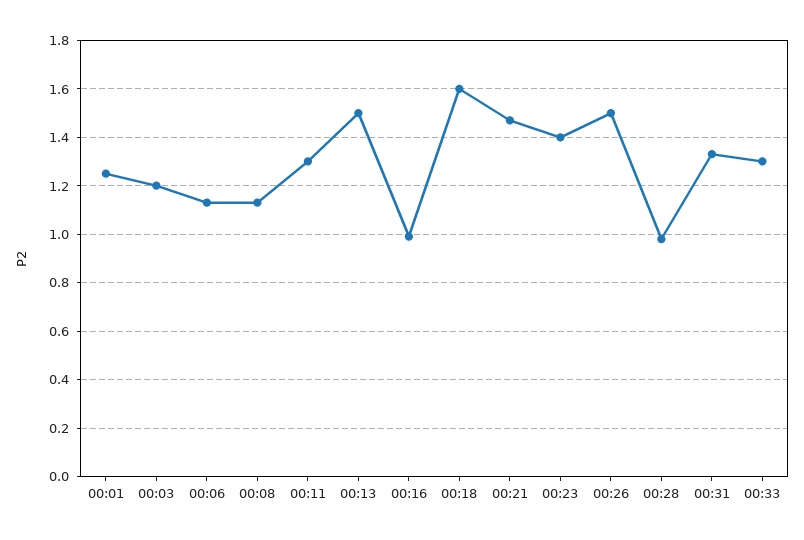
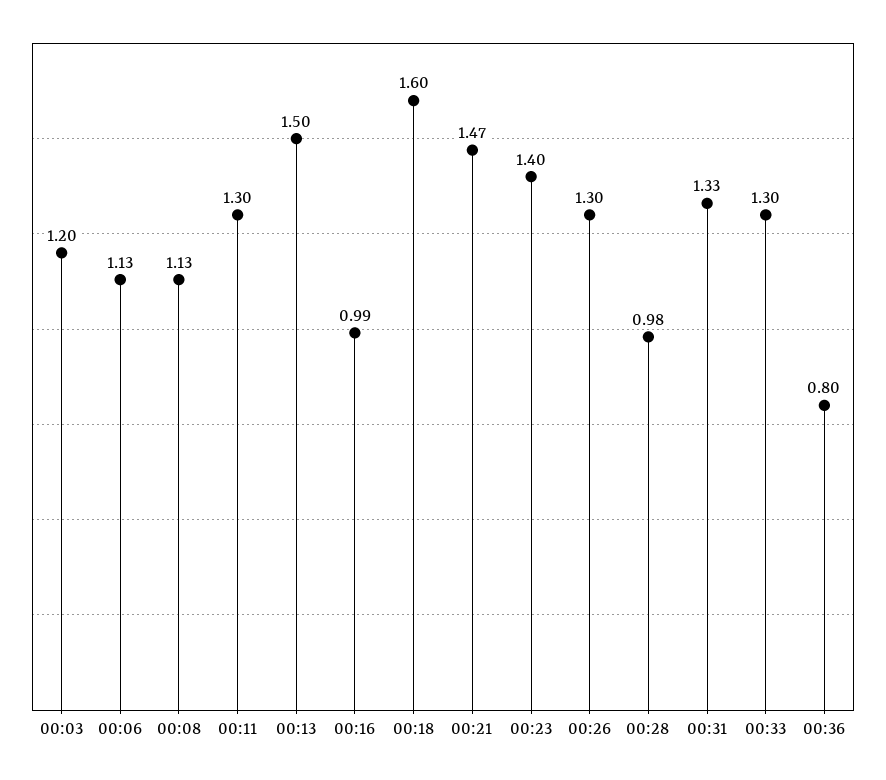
00:01: 1.25 -> none
00:26: 1.5 -> 1.3
00:36: none -> 0.8

